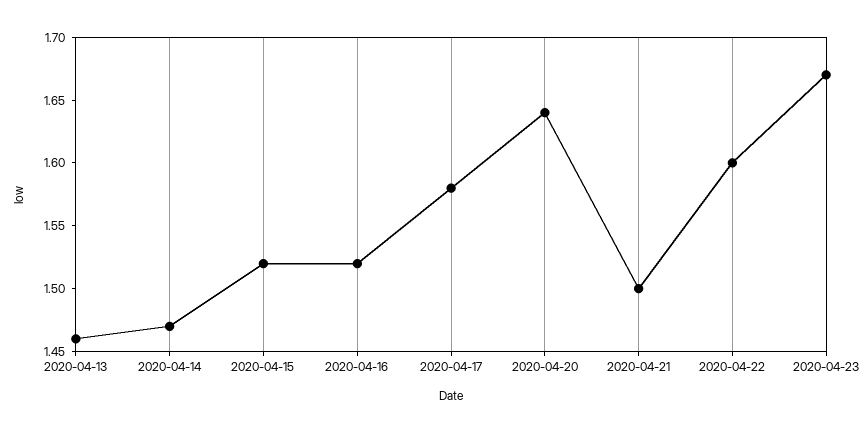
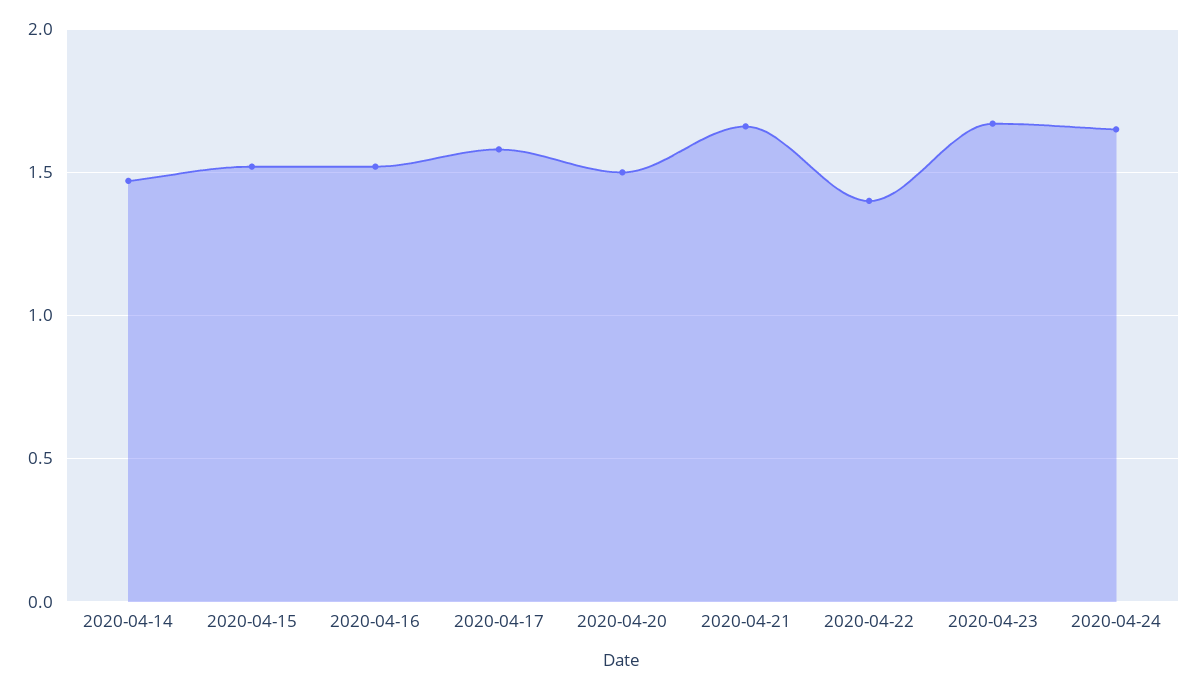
2020-04-13: 1.46 -> none
2020-04-20: 1.64 -> 1.5
2020-04-21: 1.5 -> 1.65
2020-04-22: 1.6 -> 1.4
2020-04-24: none -> 1.65

